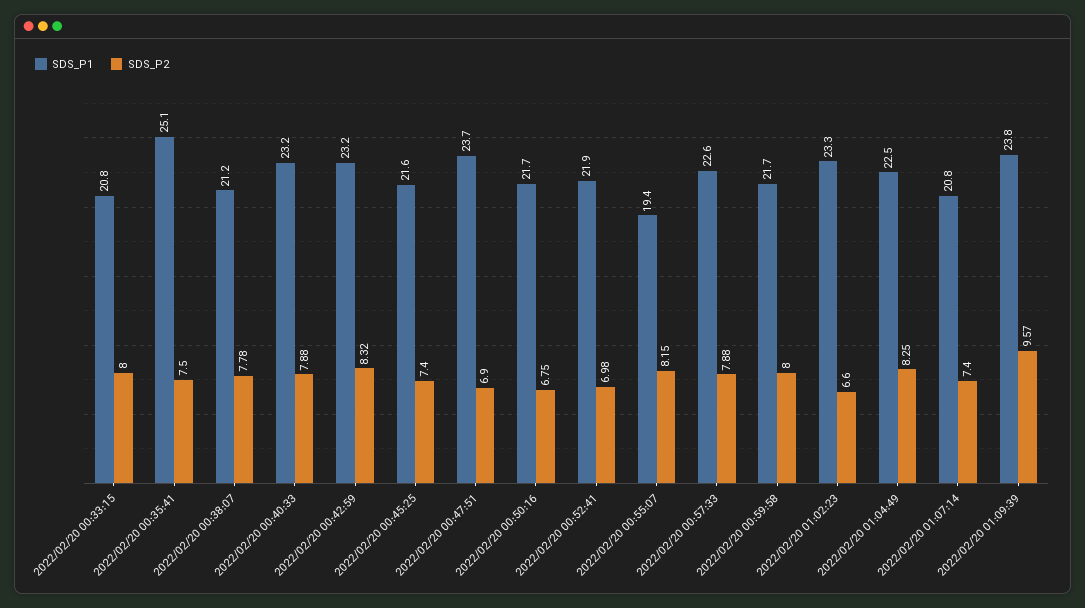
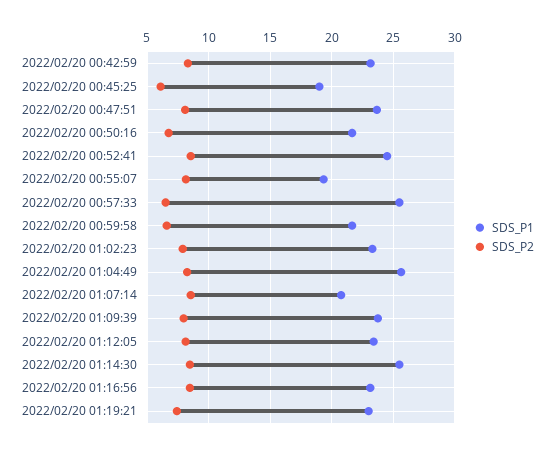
SDS_P1, 2022/02/20 00:33:15: 20.8 -> none
SDS_P2, 2022/02/20 00:33:15: 8 -> none
SDS_P1, 2022/02/20 00:35:41: 25.1 -> none
SDS_P2, 2022/02/20 00:35:41: 7.5 -> none
SDS_P1, 2022/02/20 00:38:07: 21.2 -> none
SDS_P2, 2022/02/20 00:38:07: 7.78 -> none
SDS_P1, 2022/02/20 00:40:33: 23.2 -> none
SDS_P2, 2022/02/20 00:40:33: 7.88 -> none
SDS_P1, 2022/02/20 00:45:25: 21.6 -> 19
SDS_P2, 2022/02/20 00:45:25: 7.4 -> 6
SDS_P2, 2022/02/20 00:47:51: 6.9 -> 8
SDS_P1, 2022/02/20 00:52:41: 21.9 -> 24.5
SDS_P2, 2022/02/20 00:52:41: 6.98 -> 8.5
SDS_P1, 2022/02/20 00:57:33: 22.6 -> 25.5
SDS_P2, 2022/02/20 00:57:33: 7.88 -> 6.5
SDS_P2, 2022/02/20 00:59:58: 8 -> 6.5
SDS_P2, 2022/02/20 01:02:23: 6.6 -> 8
SDS_P1, 2022/02/20 01:04:49: 22.5 -> 25.5
SDS_P2, 2022/02/20 01:07:14: 7.4 -> 8.5
SDS_P2, 2022/02/20 01:09:39: 9.57 -> 8
SDS_P1, 2022/02/20 01:12:05: none -> 23.5
SDS_P2, 2022/02/20 01:12:05: none -> 8
SDS_P1, 2022/02/20 01:14:30: none -> 25.5
SDS_P2, 2022/02/20 01:14:30: none -> 8.5
SDS_P1, 2022/02/20 01:16:56: none -> 23
SDS_P2, 2022/02/20 01:16:56: none -> 8.5
SDS_P1, 2022/02/20 01:19:21: none -> 23
SDS_P2, 2022/02/20 01:19:21: none -> 7.5

